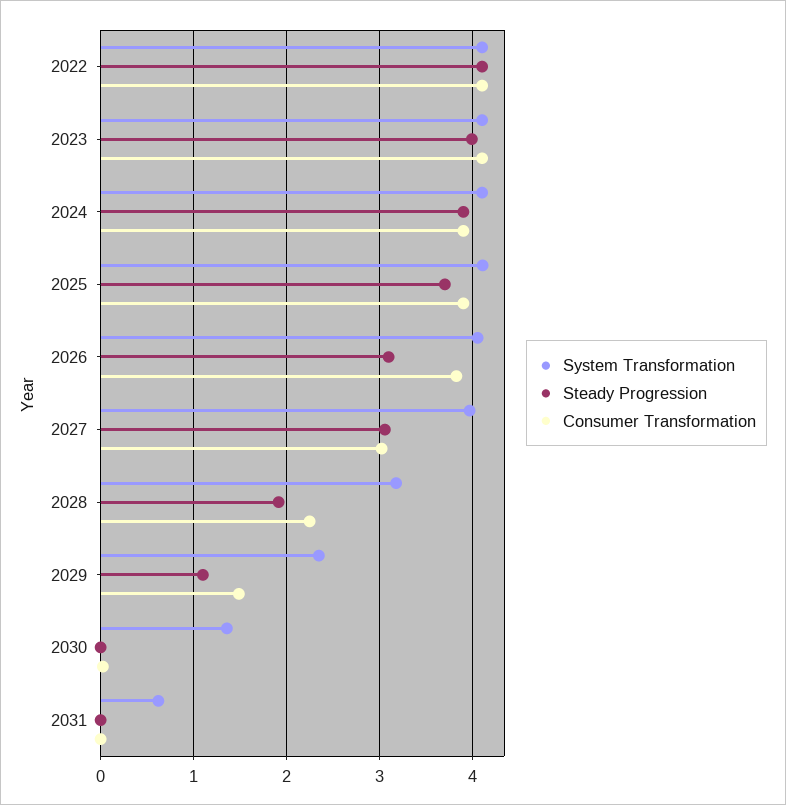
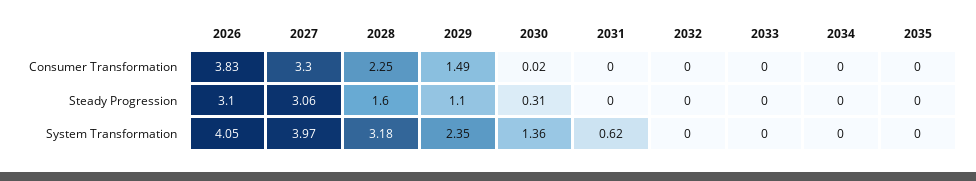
System Transformation, 2022: 4.1 -> none
Steady Progression, 2022: 4.1 -> none
Consumer Transformation, 2022: 4.1 -> none
System Transformation, 2023: 4.1 -> none
Steady Progression, 2023: 4 -> none
Consumer Transformation, 2023: 4.1 -> none
System Transformation, 2024: 4.1 -> none
Steady Progression, 2024: 3.9 -> none
Consumer Transformation, 2024: 3.9 -> none
System Transformation, 2025: 4.1 -> none
Steady Progression, 2025: 3.7 -> none
Consumer Transformation, 2025: 3.9 -> none
Consumer Transformation, 2027: 3 -> 3.3
Steady Progression, 2028: 1.9 -> 1.6
Steady Progression, 2030: 0 -> 0.31
Consumer Transformation, 2032: none -> 0
Consumer Transformation, 2033: none -> 0
Consumer Transformation, 2034: none -> 0
Consumer Transformation, 2035: none -> 0
Steady Progression, 2032: none -> 0
Steady Progression, 2033: none -> 0
Steady Progression, 2034: none -> 0
Steady Progression, 2035: none -> 0
System Transformation, 2032: none -> 0
System Transformation, 2033: none -> 0
System Transformation, 2034: none -> 0
System Transformation, 2035: none -> 0

